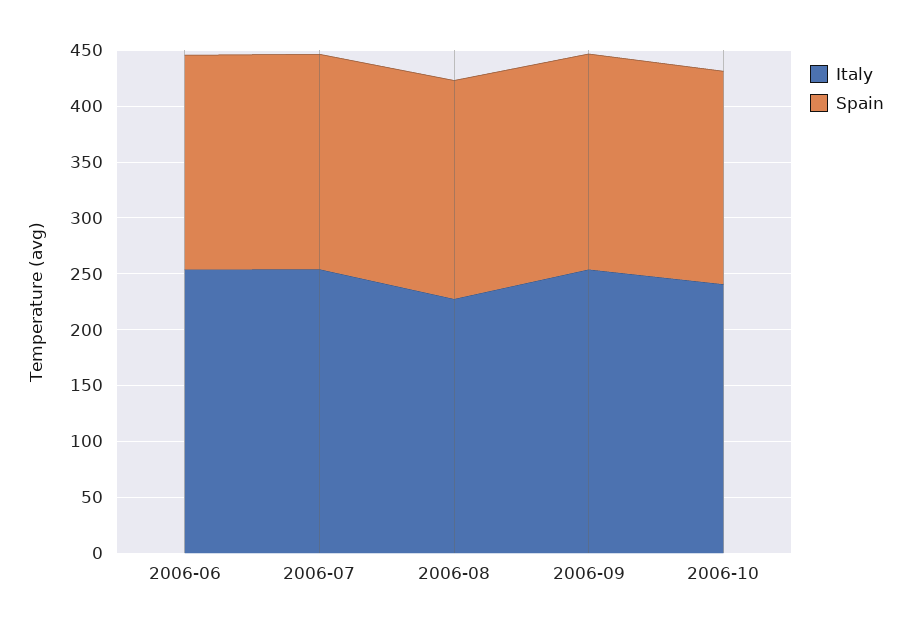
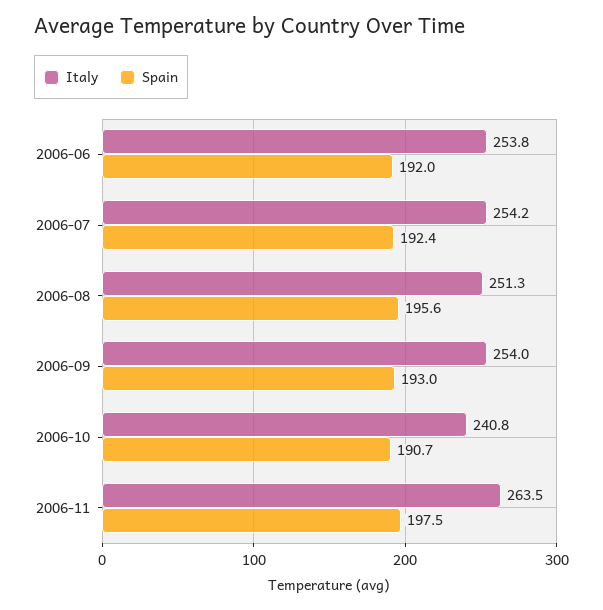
Italy, 2006-08: 230 -> 251.3
Italy, 2006-11: none -> 263.5
Spain, 2006-11: none -> 197.5

